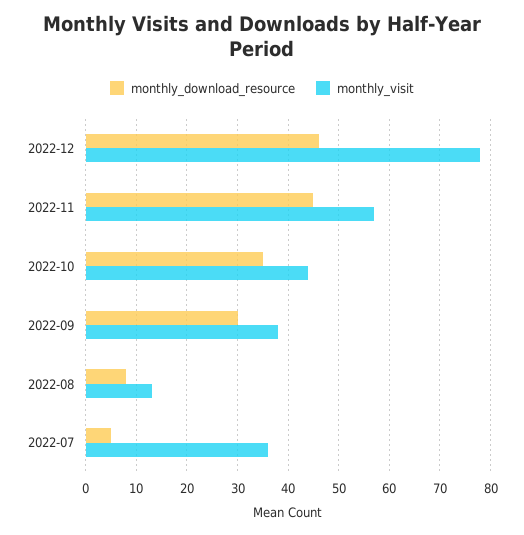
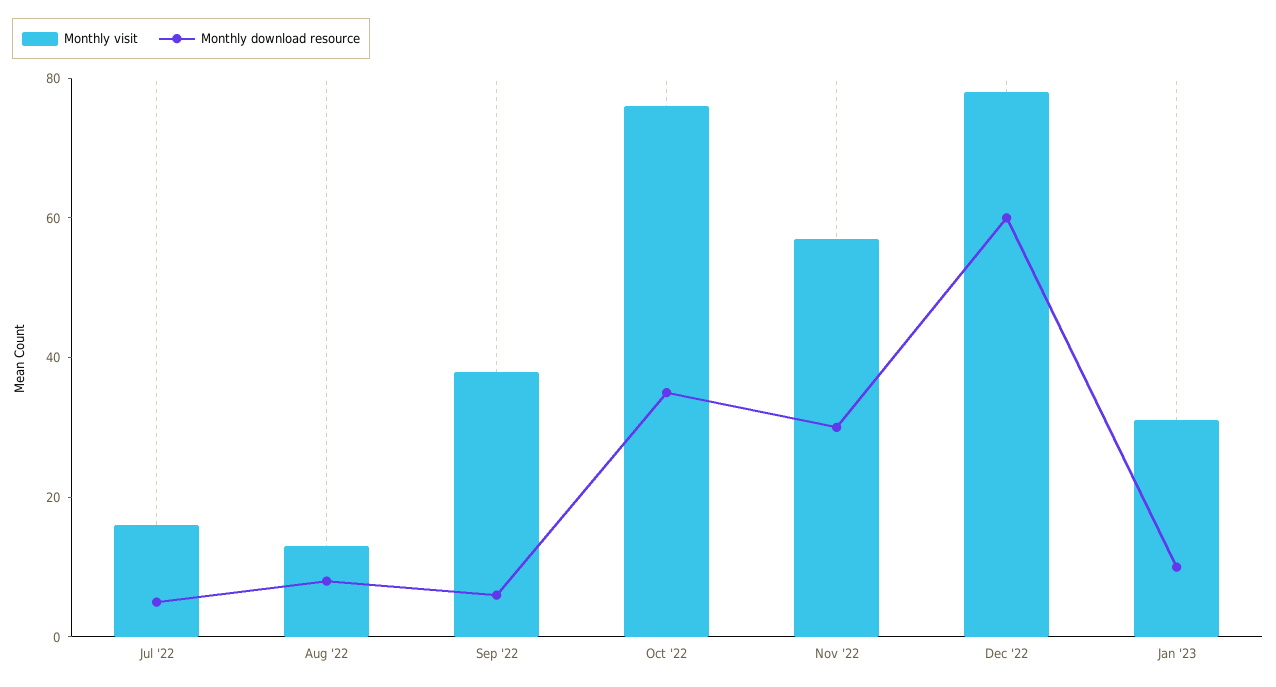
monthly_download_resource, 2022-12: 45 -> 60
monthly_download_resource, 2022-11: 45 -> 30
monthly_visit, 2022-10: 45 -> 75
monthly_download_resource, 2022-09: 30 -> 5
monthly_visit, 2022-07: 35 -> 15
monthly_visit, Jan '23: none -> 30
monthly_download_resource, Jan '23: none -> 10

